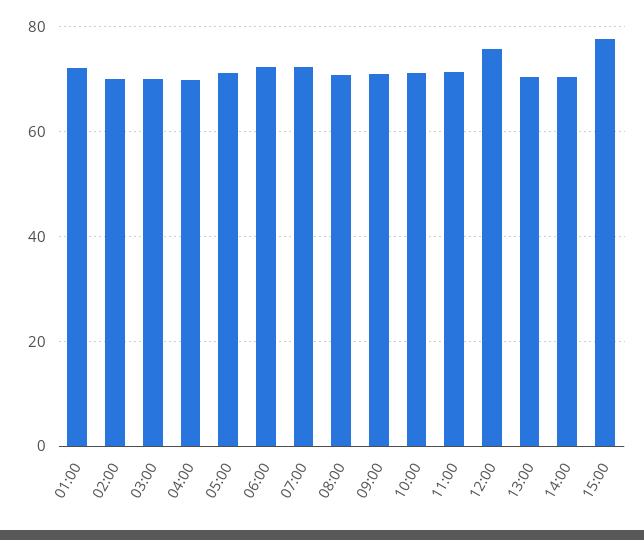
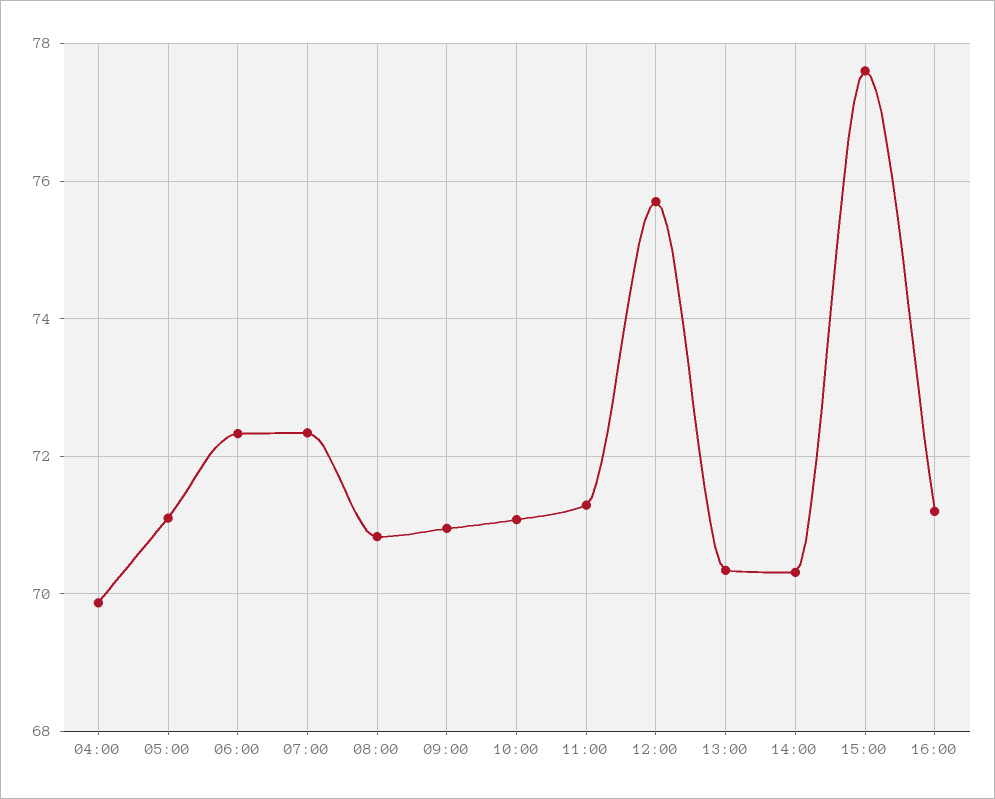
01:00: 72 -> none
02:00: 70 -> none
03:00: 70 -> none
16:00: none -> 71.2

